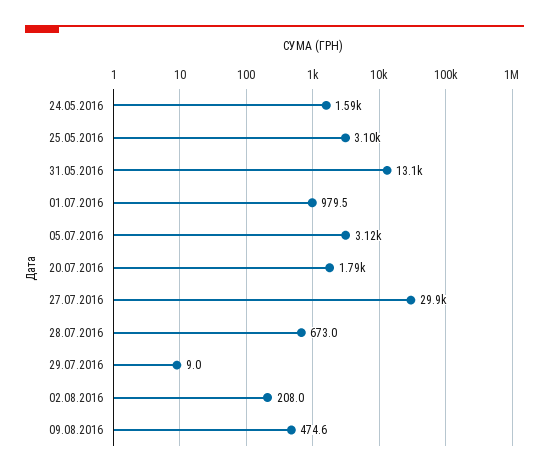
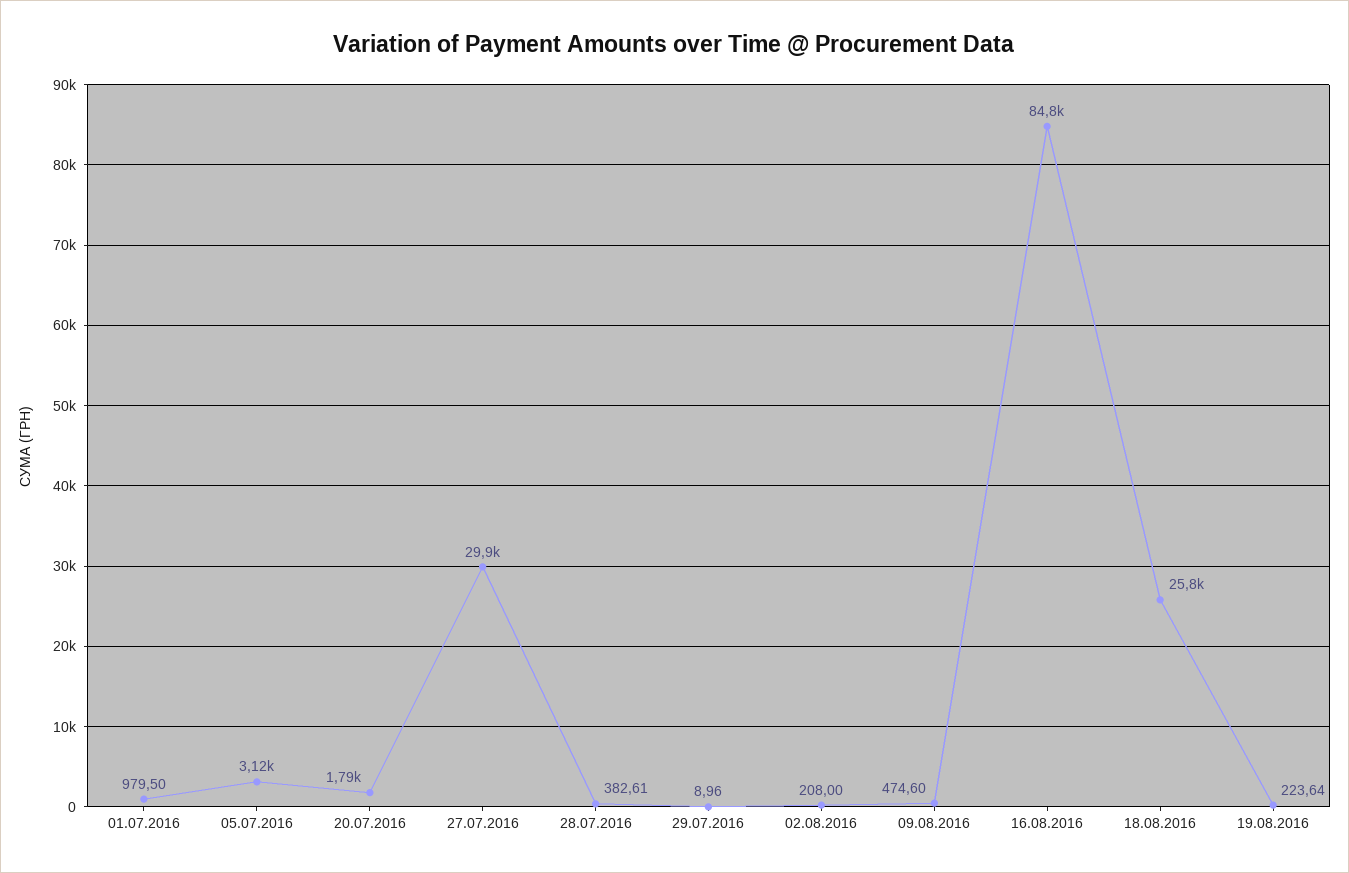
24.05.2016: 1590 -> none
25.05.2016: 3100 -> none
31.05.2016: 13100 -> none
28.07.2016: 673 -> 382.61
16.08.2016: none -> 84800
18.08.2016: none -> 25800
19.08.2016: none -> 223.64

